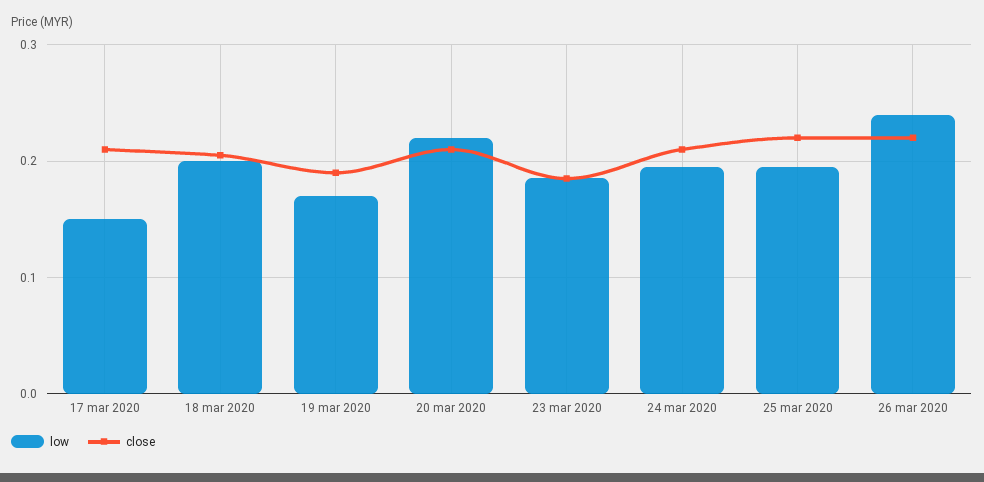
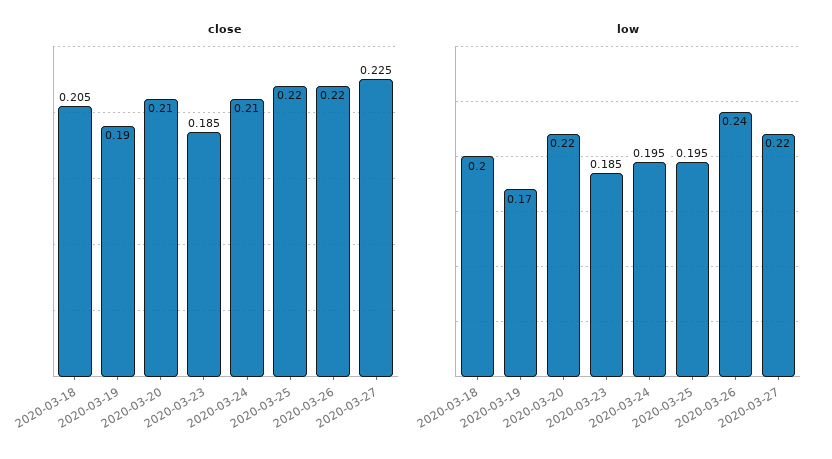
low, 17 mar 2020: 0.15 -> none
close, 17 mar 2020: 0.21 -> none
close, 2020-03-27: none -> 0.225
low, 2020-03-27: none -> 0.22

